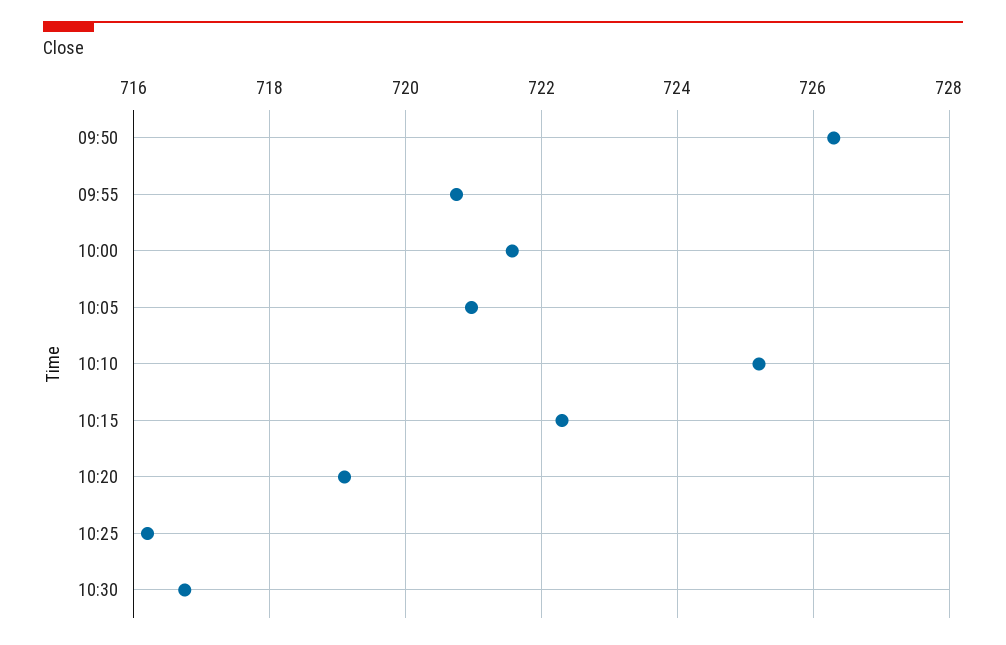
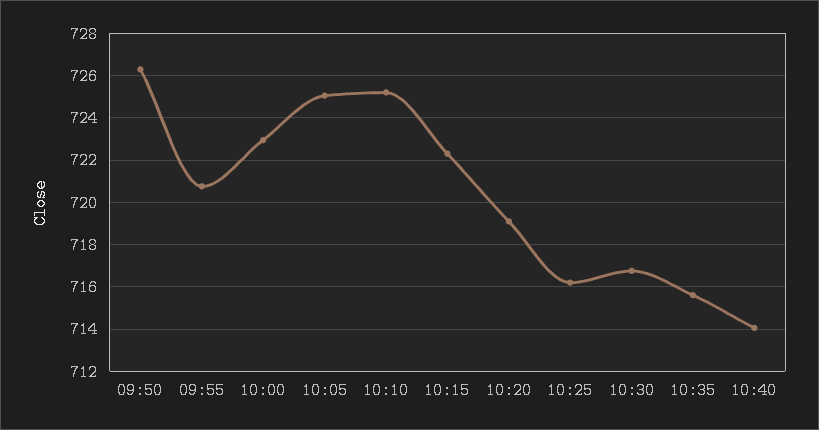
10:00: 721.6 -> 723
10:05: 721 -> 725
10:35: none -> 715.5
10:40: none -> 714

